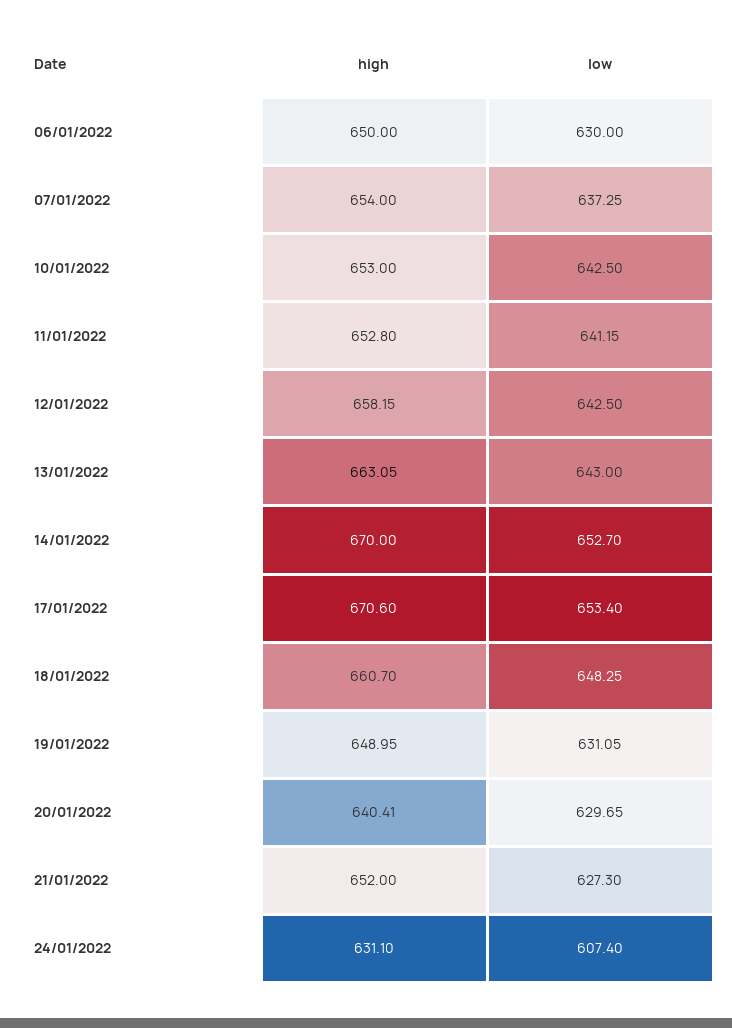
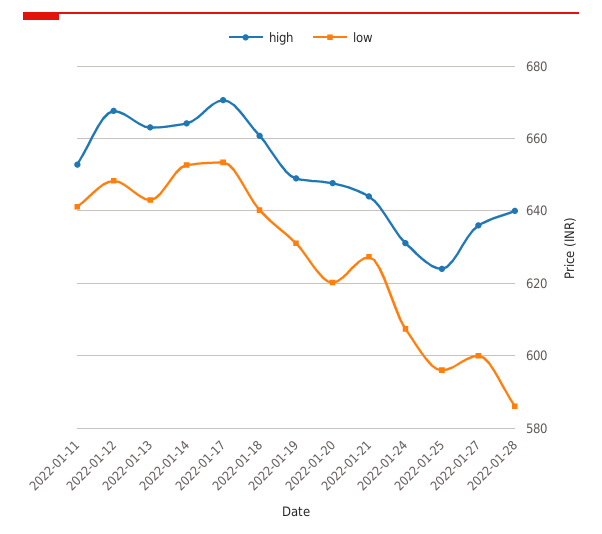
high, 06/01/2022: 650 -> none
low, 06/01/2022: 630 -> none
high, 07/01/2022: 654 -> none
low, 07/01/2022: 637.25 -> none
high, 10/01/2022: 653 -> none
low, 10/01/2022: 642.5 -> none
high, 12/01/2022: 658.15 -> 668
low, 12/01/2022: 642.5 -> 648
high, 14/01/2022: 670 -> 664
low, 18/01/2022: 648.25 -> 640
high, 20/01/2022: 640.41 -> 648
low, 20/01/2022: 629.65 -> 620
high, 21/01/2022: 652 -> 644
high, 2022-01-25: none -> 624
low, 2022-01-25: none -> 596
high, 2022-01-27: none -> 636
low, 2022-01-27: none -> 600
high, 2022-01-28: none -> 640
low, 2022-01-28: none -> 586

